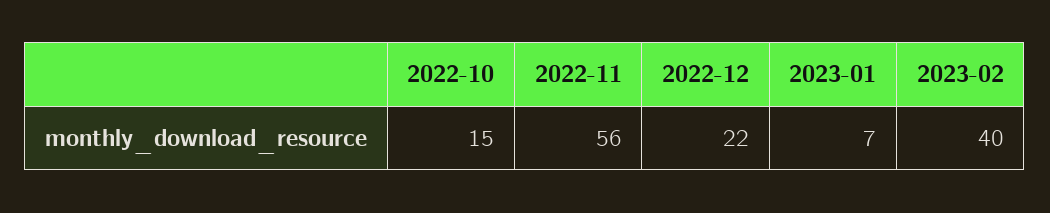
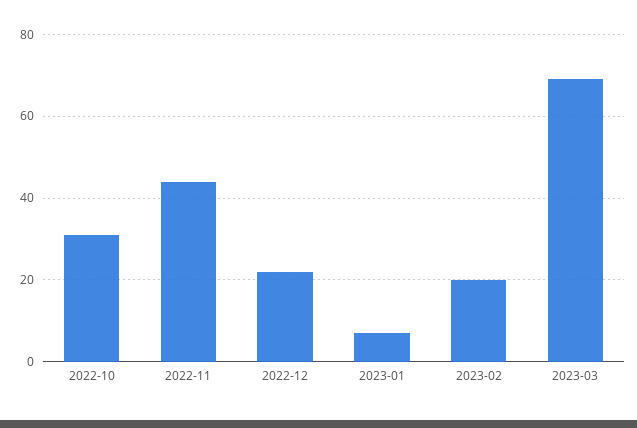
2022-10: 15 -> 30
2022-11: 56 -> 45
2023-02: 40 -> 20
2023-03: none -> 70

